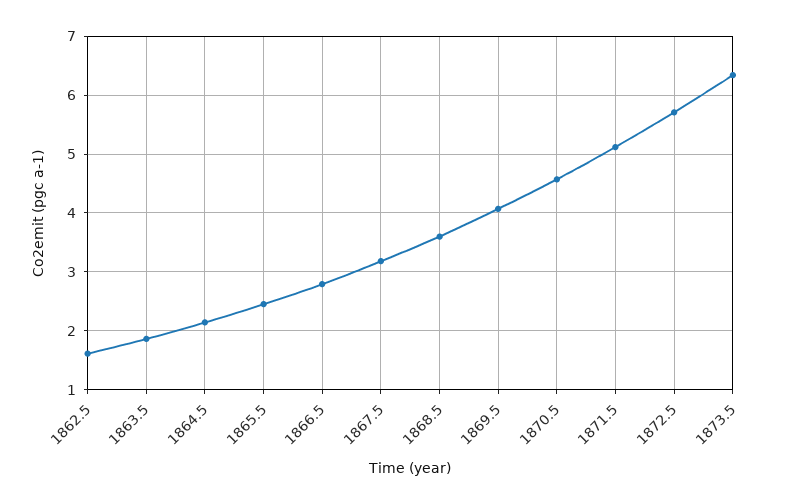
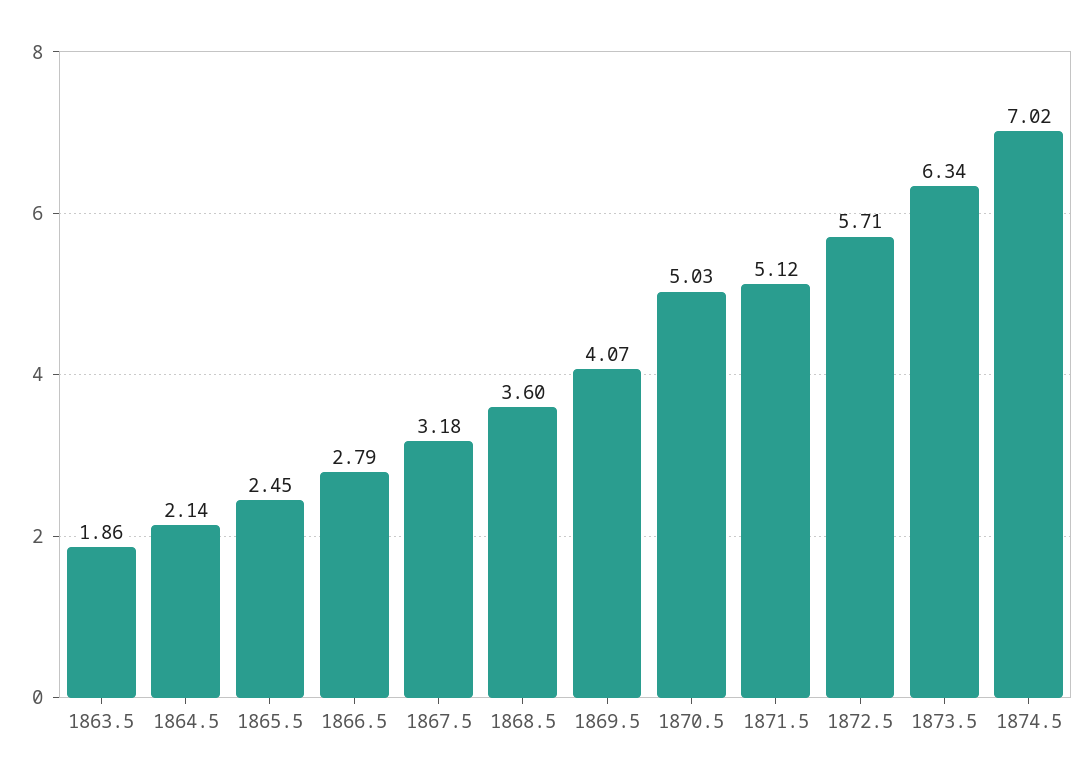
1862.5: 1.6 -> none
1870.5: 4.6 -> 5.03
1874.5: none -> 7.02

